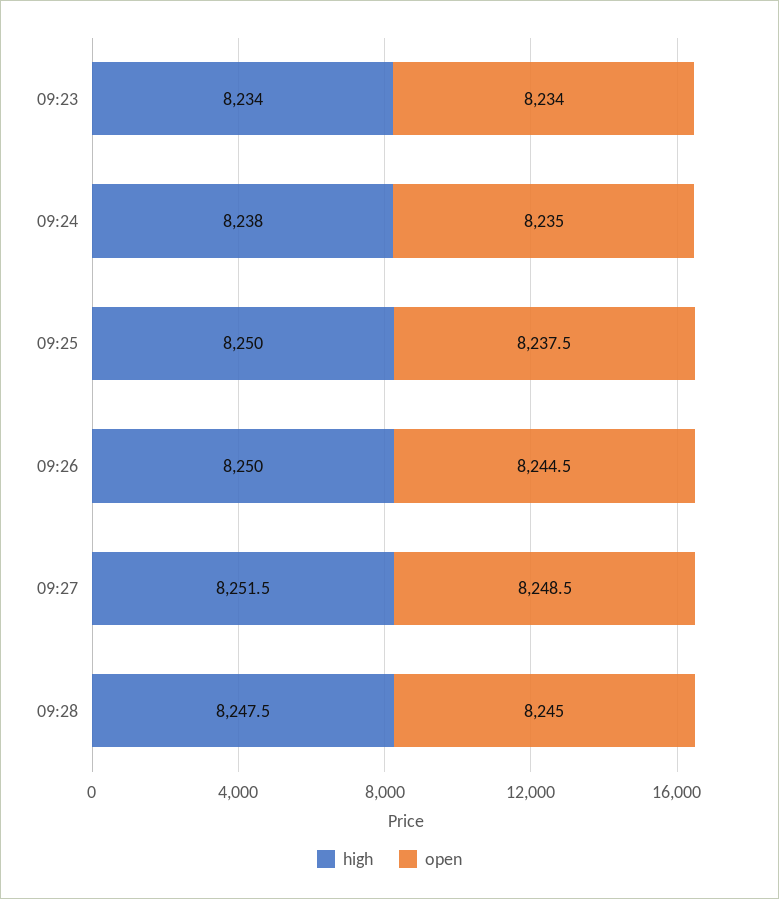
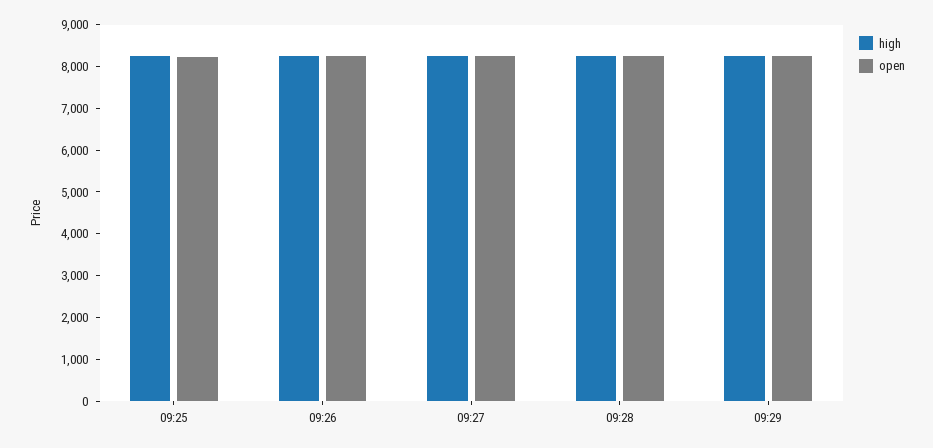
high, 09:23: 8234 -> none
open, 09:23: 8234 -> none
high, 09:24: 8238 -> none
open, 09:24: 8235 -> none
high, 09:29: none -> 8200
open, 09:29: none -> 8200

